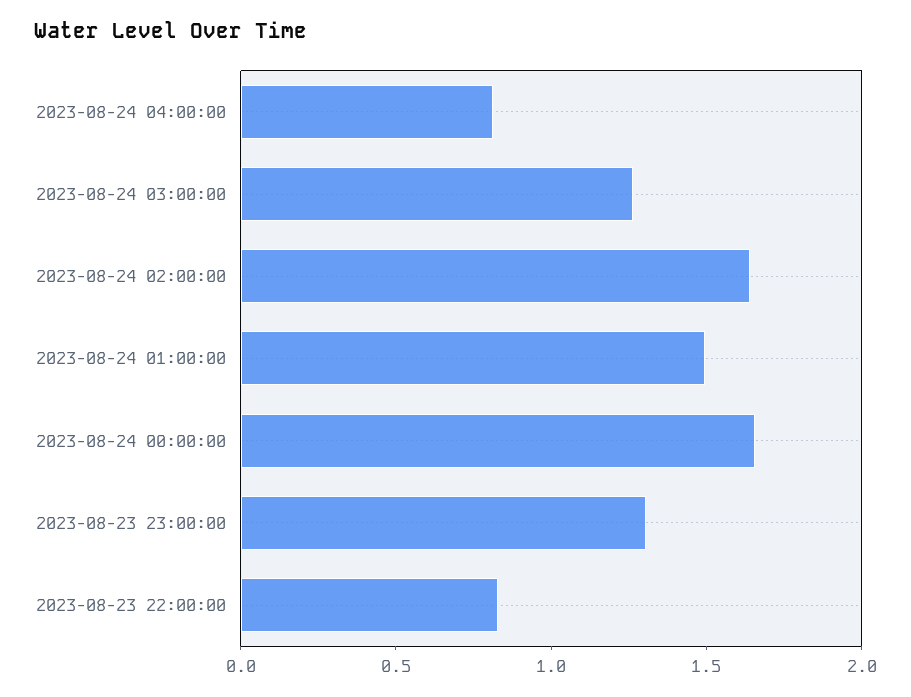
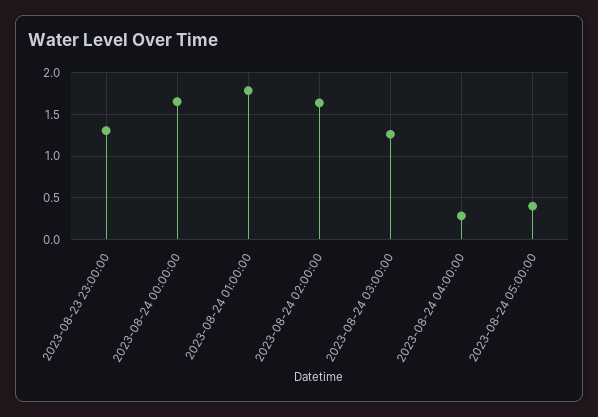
2023-08-24 04:00:00: 0.8 -> 0.3
2023-08-24 01:00:00: 1.5 -> 1.8
2023-08-23 22:00:00: 0.8 -> none
2023-08-24 05:00:00: none -> 0.4

